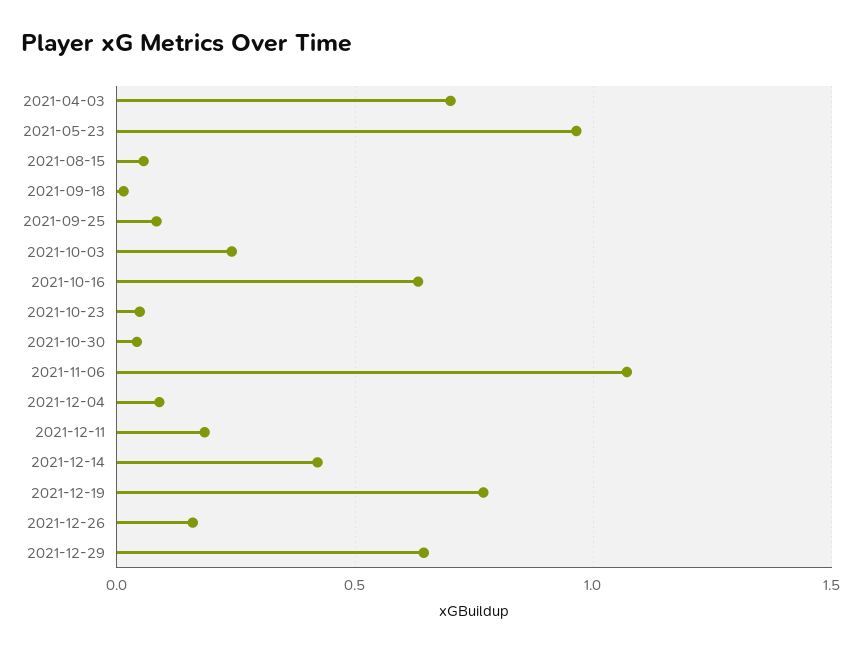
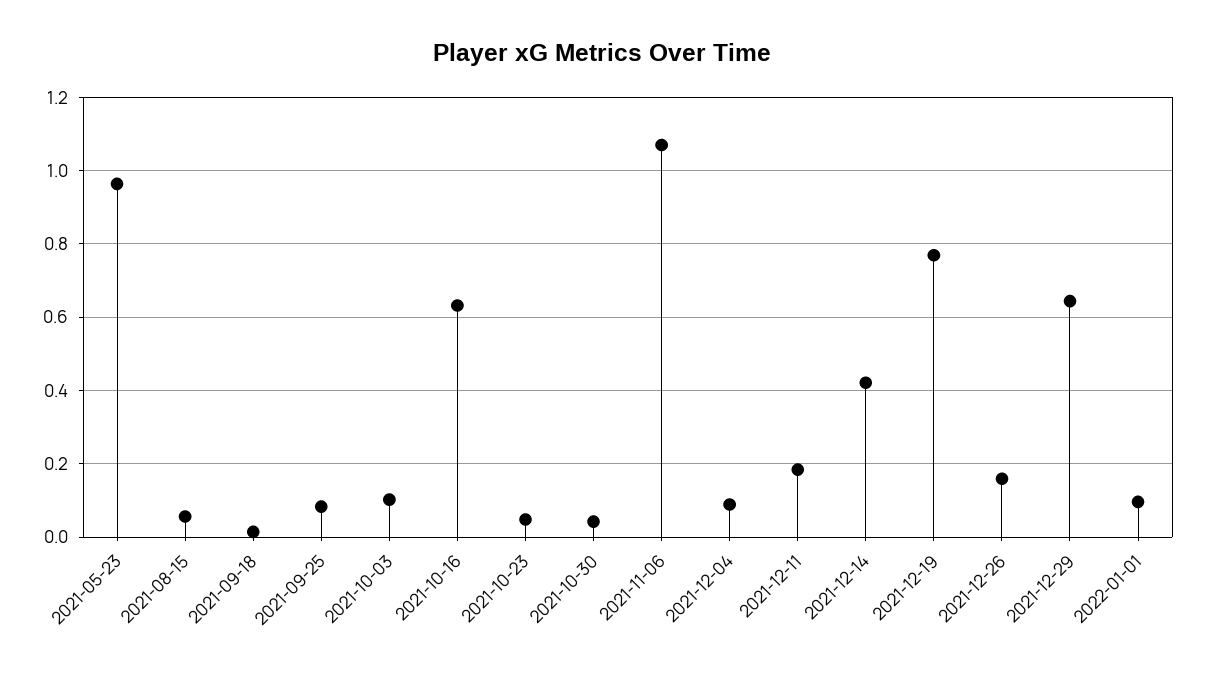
2021-04-03: 0.7 -> none
2021-10-03: 0.25 -> 0.1
2022-01-01: none -> 0.1

